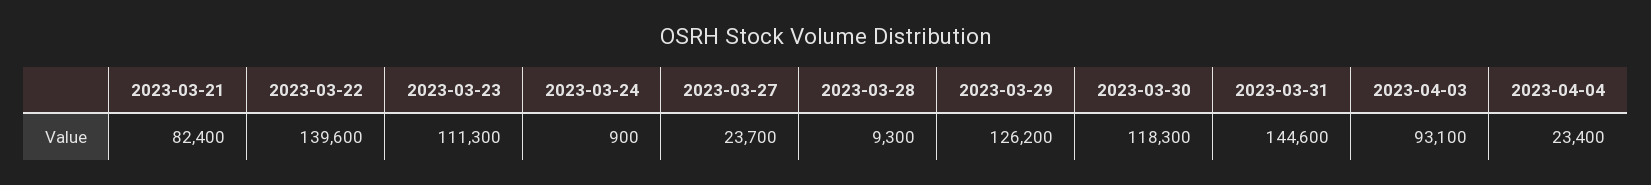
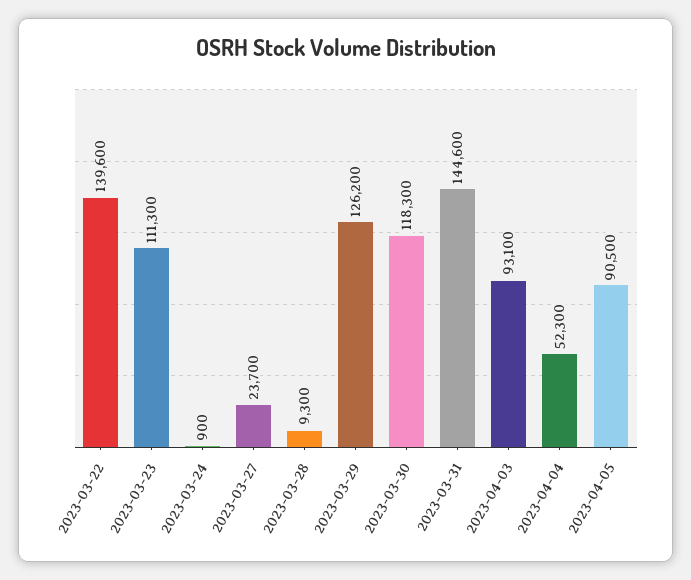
2023-03-21: 82400 -> none
2023-04-04: 23400 -> 52300
2023-04-05: none -> 90500

